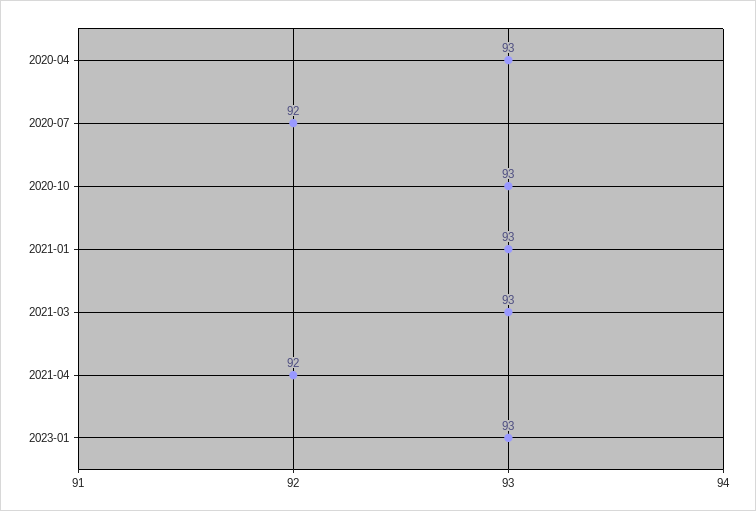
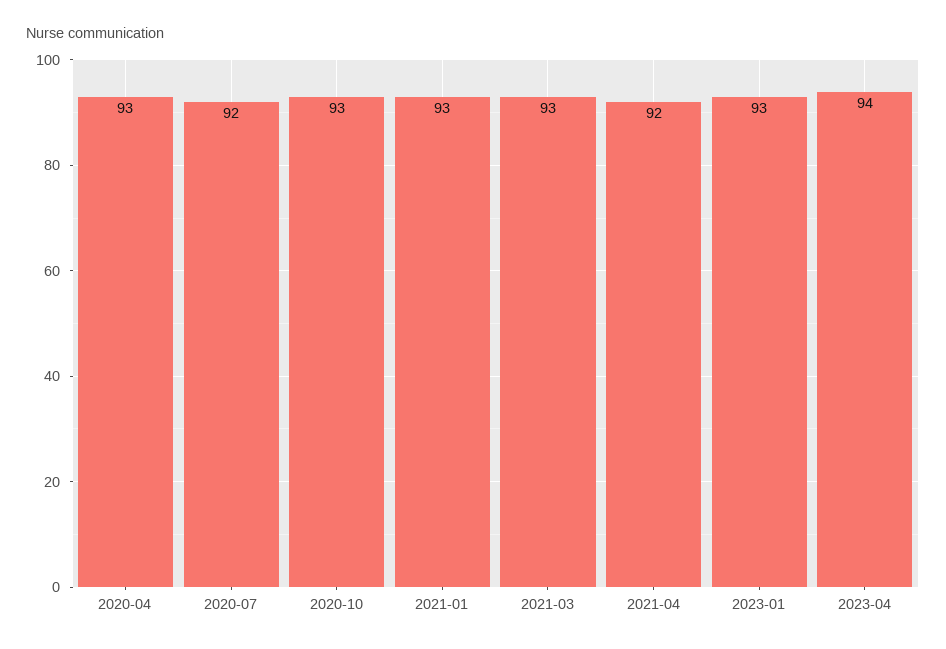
2023-04: none -> 94

